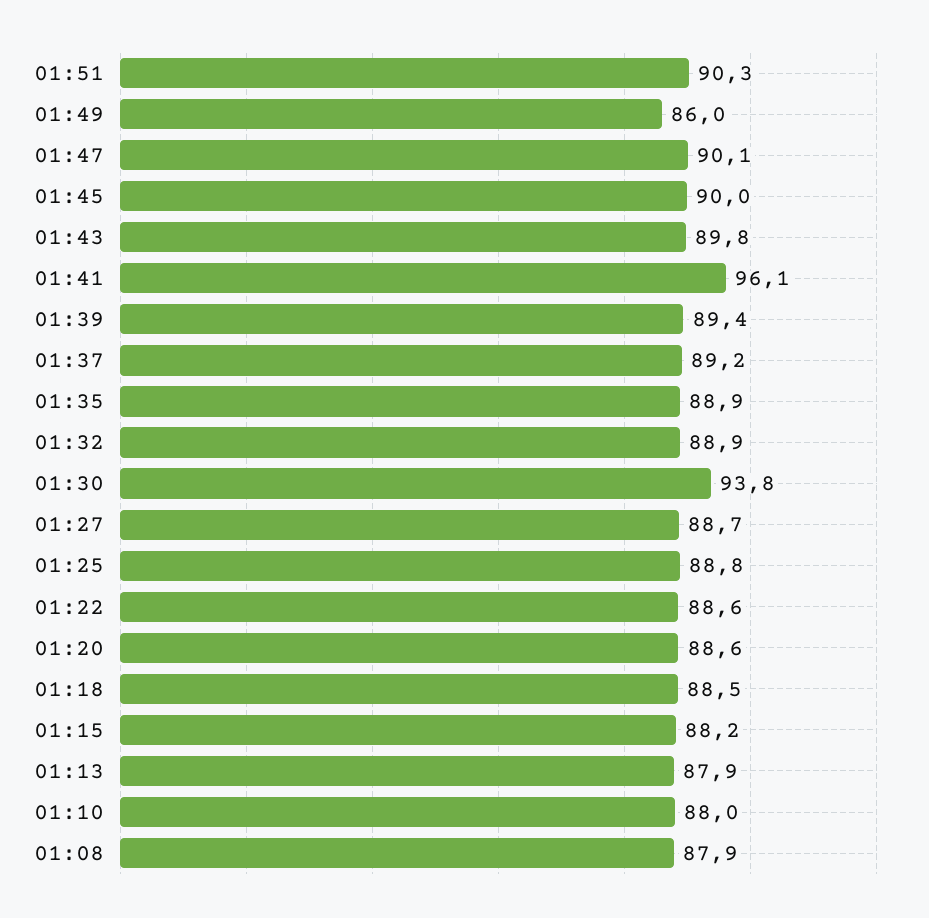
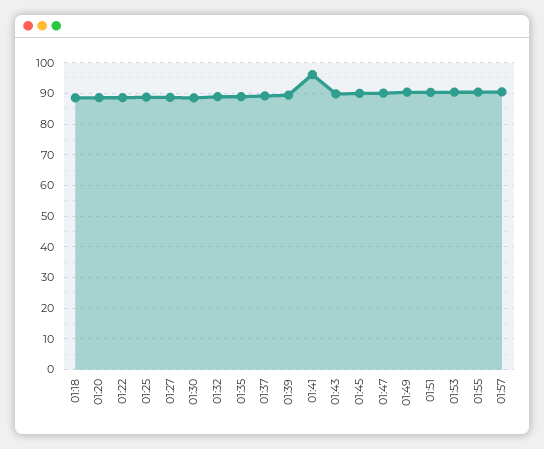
01:49: 86 -> 90
01:30: 93.8 -> 88
01:15: 88.2 -> none
01:13: 87.9 -> none
01:10: 88 -> none
01:08: 87.9 -> none
01:53: none -> 90
01:55: none -> 90
01:57: none -> 90

